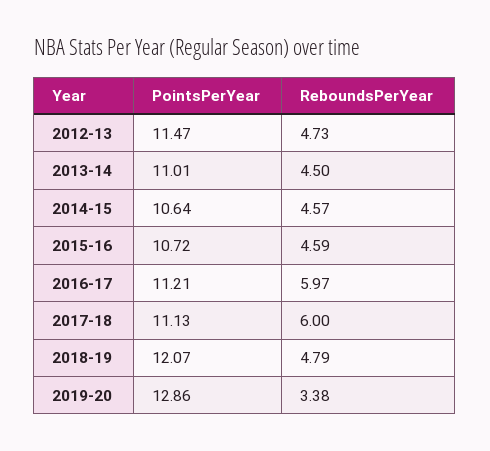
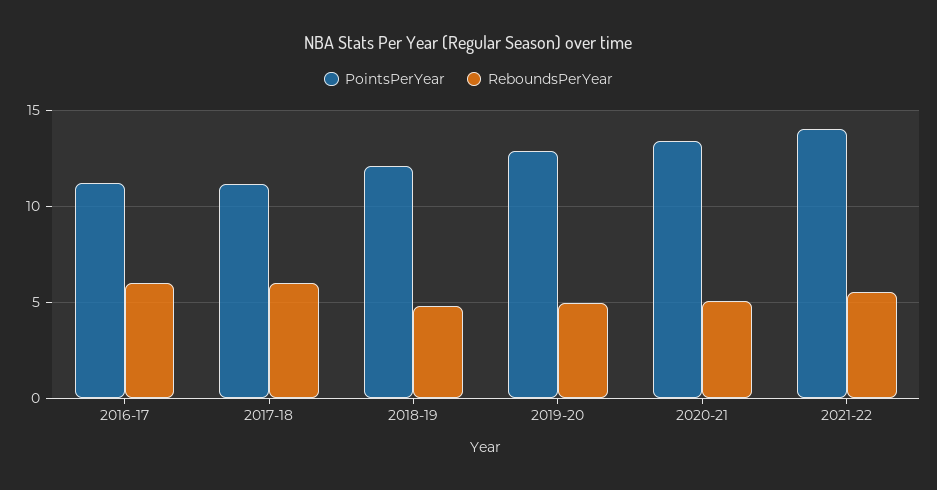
PointsPerYear, 2012-13: 11.47 -> none
ReboundsPerYear, 2012-13: 4.73 -> none
PointsPerYear, 2013-14: 11.01 -> none
ReboundsPerYear, 2013-14: 4.5 -> none
PointsPerYear, 2014-15: 10.64 -> none
ReboundsPerYear, 2014-15: 4.57 -> none
PointsPerYear, 2015-16: 10.72 -> none
ReboundsPerYear, 2015-16: 4.59 -> none
ReboundsPerYear, 2019-20: 3.38 -> 5
PointsPerYear, 2020-21: none -> 13.5
ReboundsPerYear, 2020-21: none -> 5
PointsPerYear, 2021-22: none -> 14
ReboundsPerYear, 2021-22: none -> 5.5

